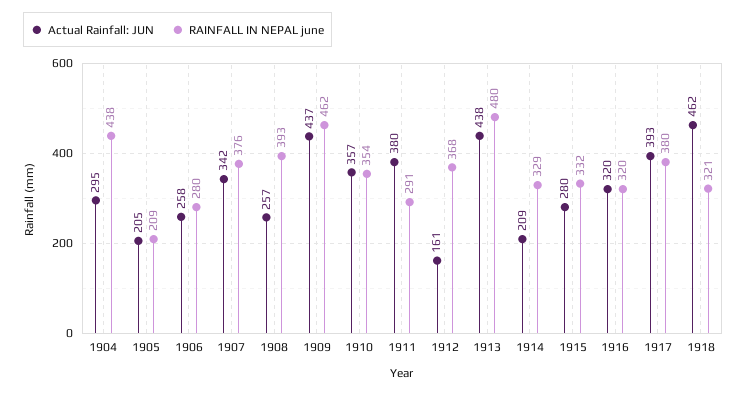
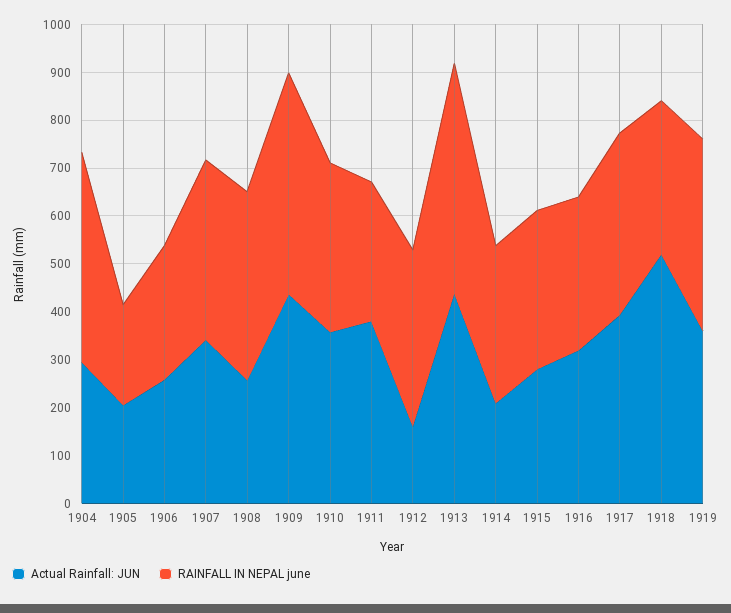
Actual Rainfall: JUN, 1918: 462 -> 520
Actual Rainfall: JUN, 1919: none -> 360
RAINFALL IN NEPAL june, 1919: none -> 400

